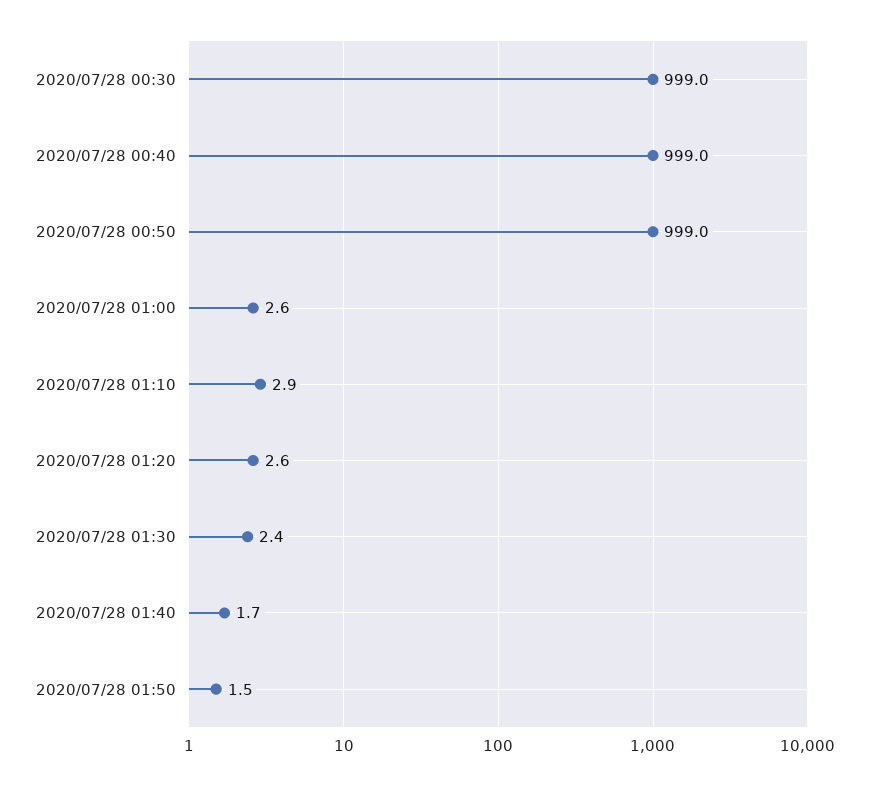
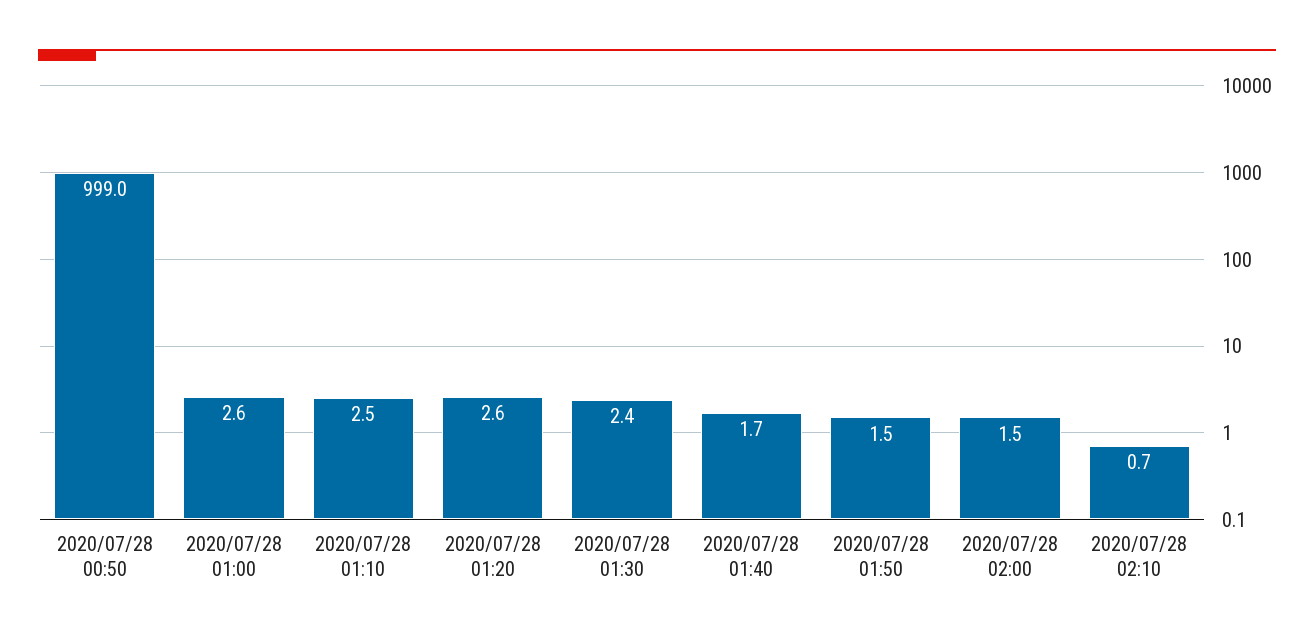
2020/07/28 00:30: 999 -> none
2020/07/28 00:40: 999 -> none
2020/07/28 01:10: 2.9 -> 2.5
2020/07/28 02:00: none -> 1.5
2020/07/28 02:10: none -> 0.7

